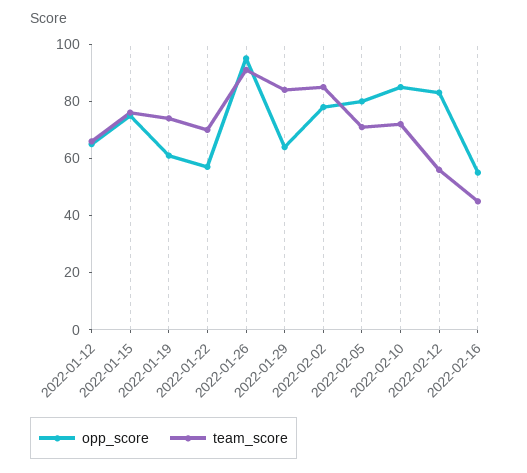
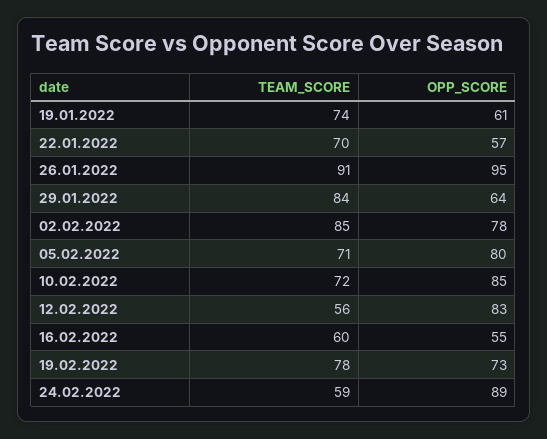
opp_score, 2022-01-12: 65 -> none
team_score, 2022-01-12: 65 -> none
opp_score, 2022-01-15: 75 -> none
team_score, 2022-01-15: 75 -> none
team_score, 2022-02-16: 45 -> 60
team_score, 19.02.2022: none -> 78
opp_score, 19.02.2022: none -> 73
team_score, 24.02.2022: none -> 59
opp_score, 24.02.2022: none -> 89

